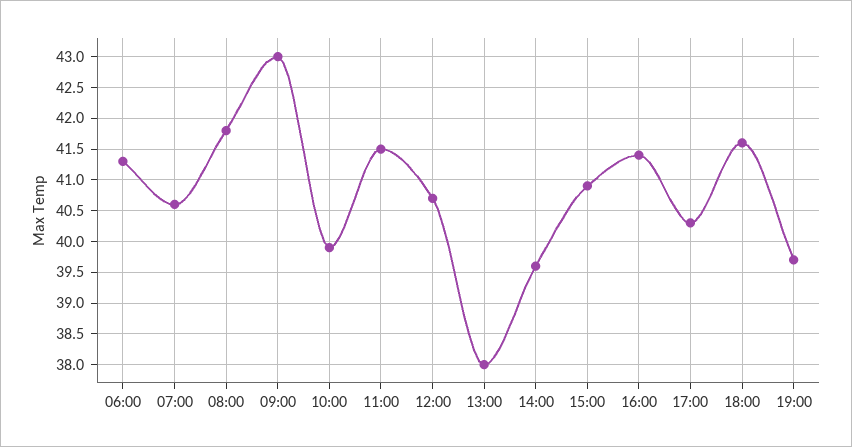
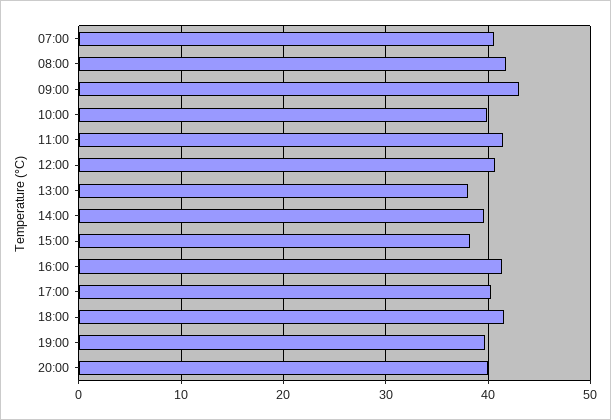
06:00: 41.3 -> none
15:00: 40.9 -> 38
20:00: none -> 40

